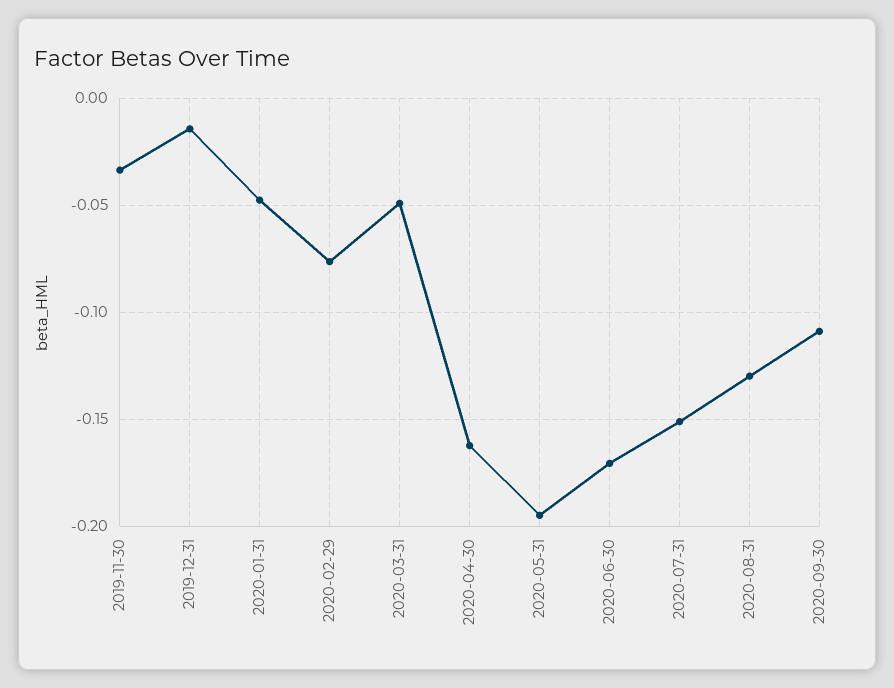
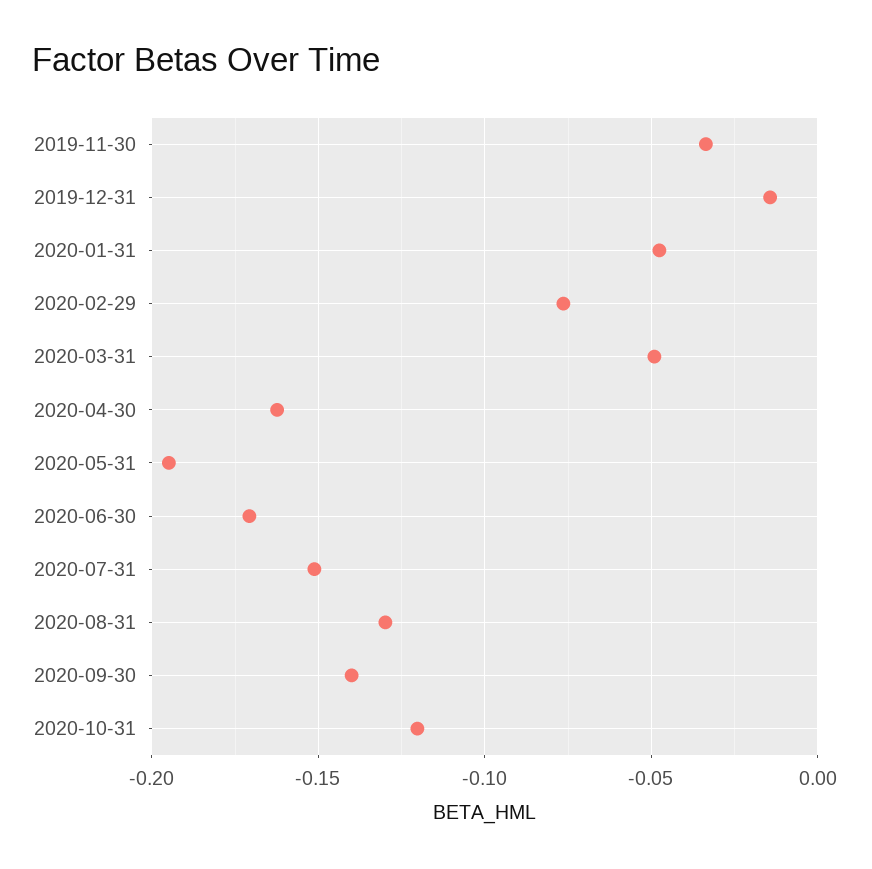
2020-09-30: -0.11 -> -0.14
2020-10-31: none -> -0.12

